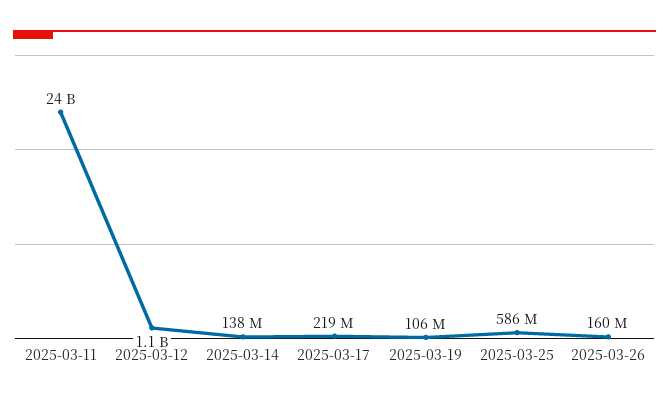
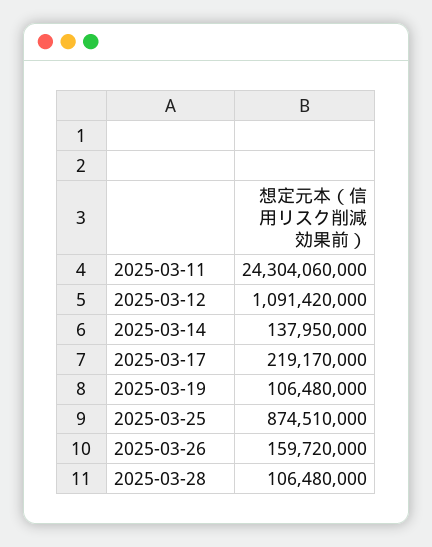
2025-03-25: 586000000 -> 874510000
2025-03-28: none -> 106480000

